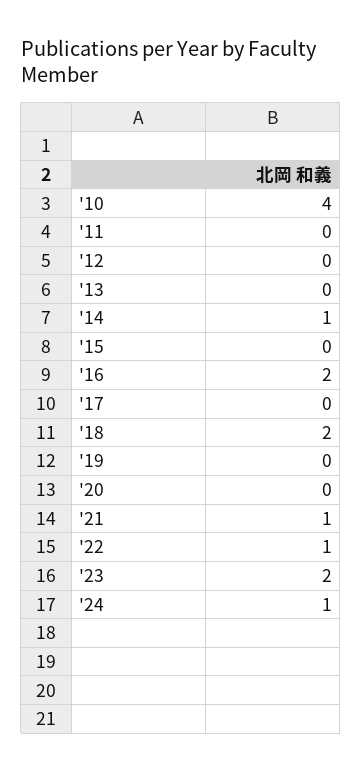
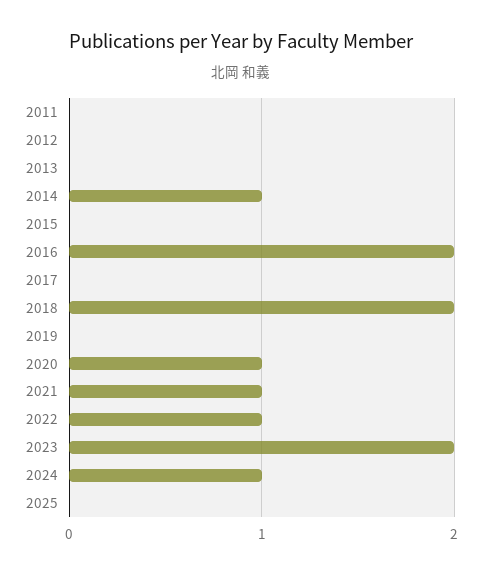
'10: 4 -> none
'20: 0 -> 1
2025: none -> 0

